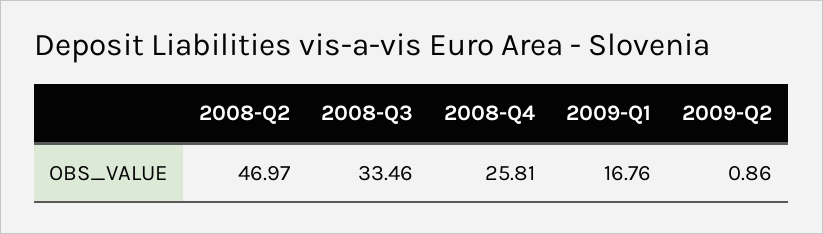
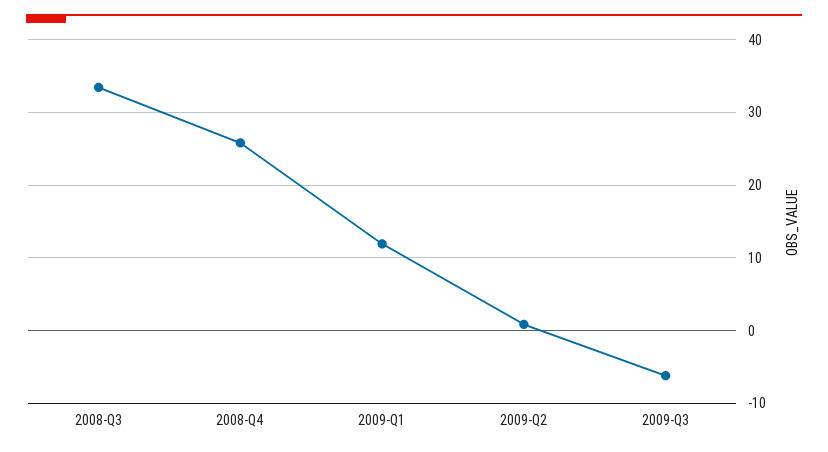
2008-Q2: 46.97 -> none
2009-Q1: 16.76 -> 12
2009-Q3: none -> -6

